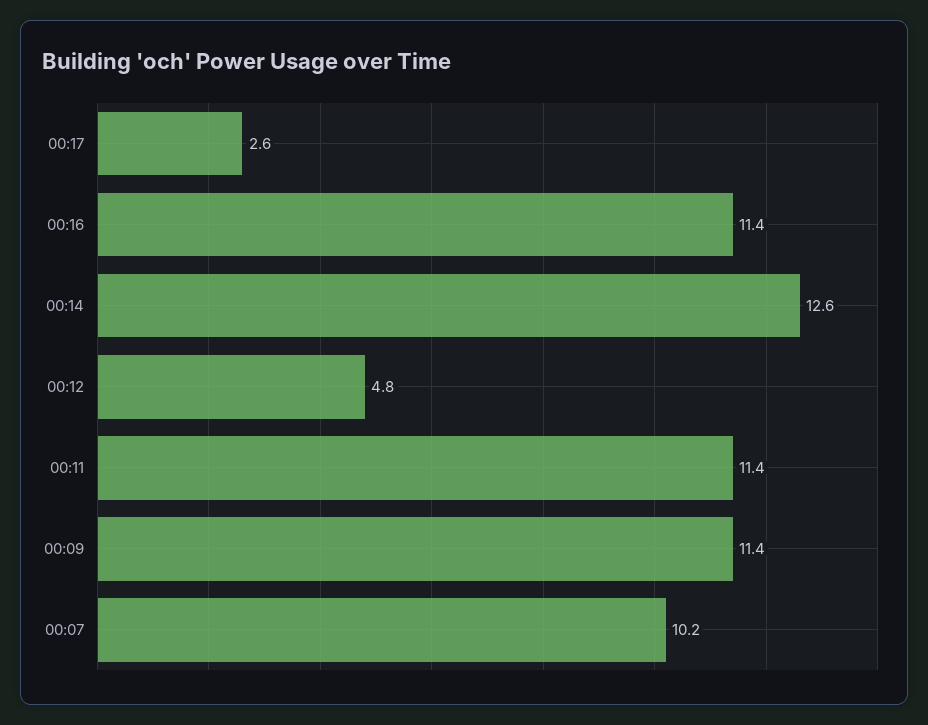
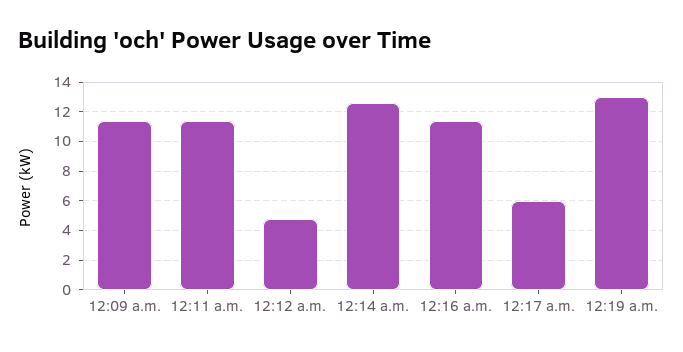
00:17: 2.6 -> 6
00:07: 10.2 -> none
12:19 a.m.: none -> 13

